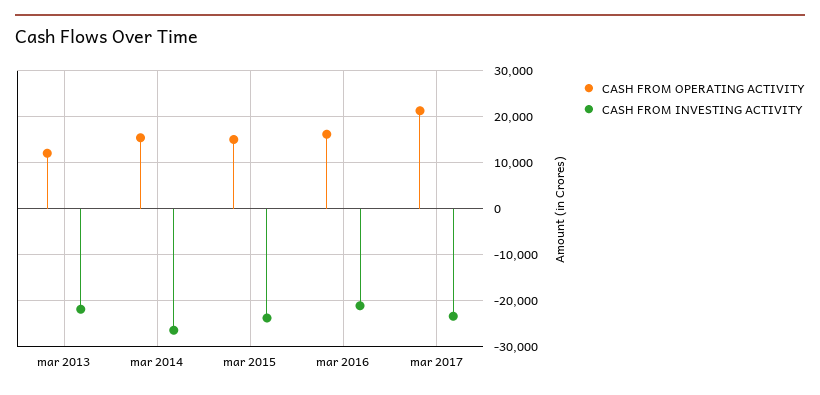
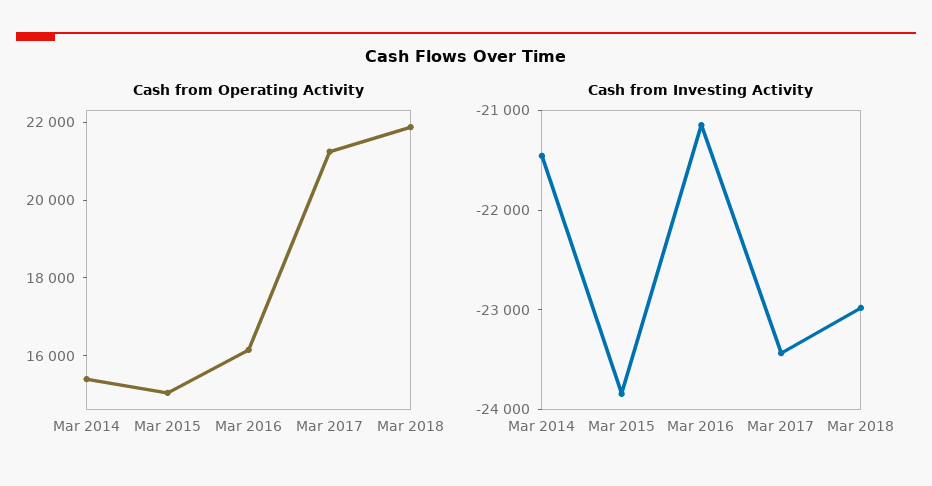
CASH FROM OPERATING ACTIVITY, mar 2013: 12000 -> none
CASH FROM INVESTING ACTIVITY, mar 2013: -22000 -> none
CASH FROM INVESTING ACTIVITY, mar 2014: -26000 -> -21400
CASH FROM OPERATING ACTIVITY, Mar 2018: none -> 22000
CASH FROM INVESTING ACTIVITY, Mar 2018: none -> -23000

